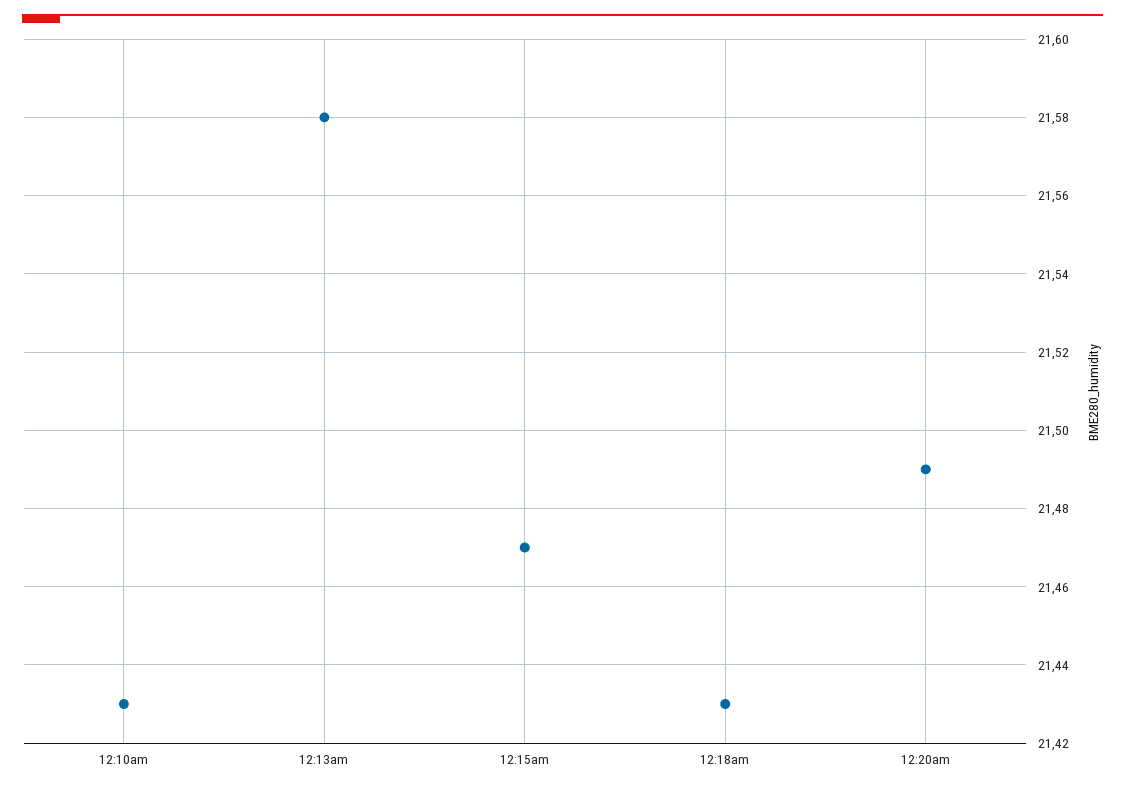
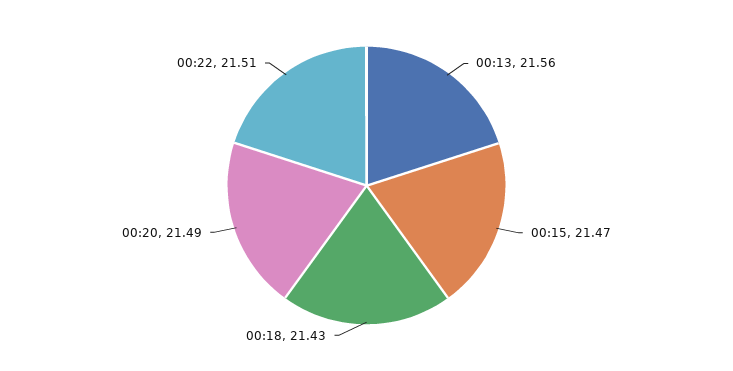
12:10am: 21.43 -> none
12:13am: 21.58 -> 21.56
00:22: none -> 21.51

